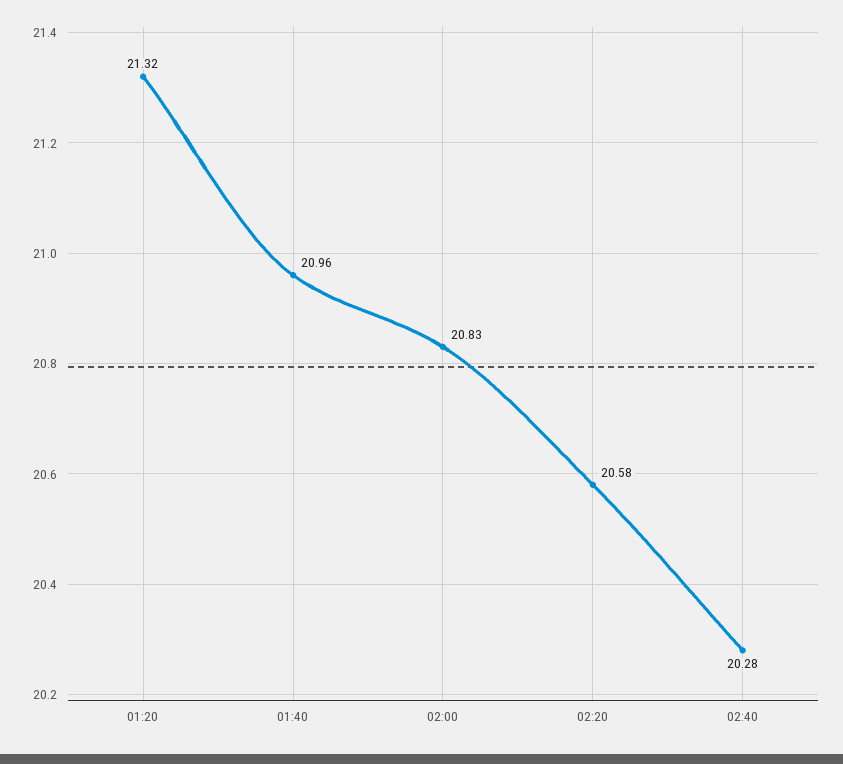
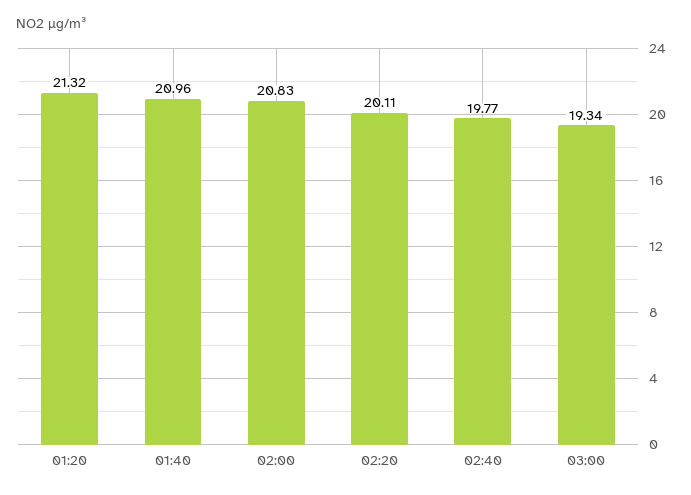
02:20: 20.58 -> 20.11
02:40: 20.28 -> 19.77
03:00: none -> 19.34

